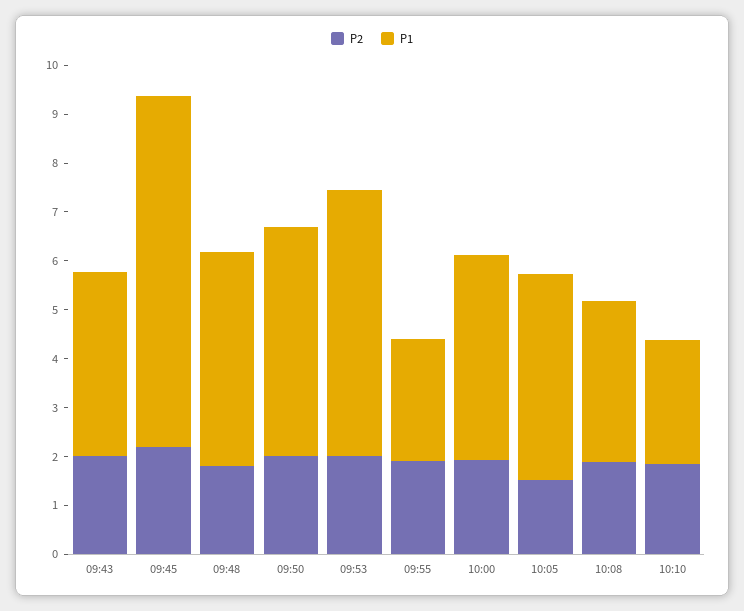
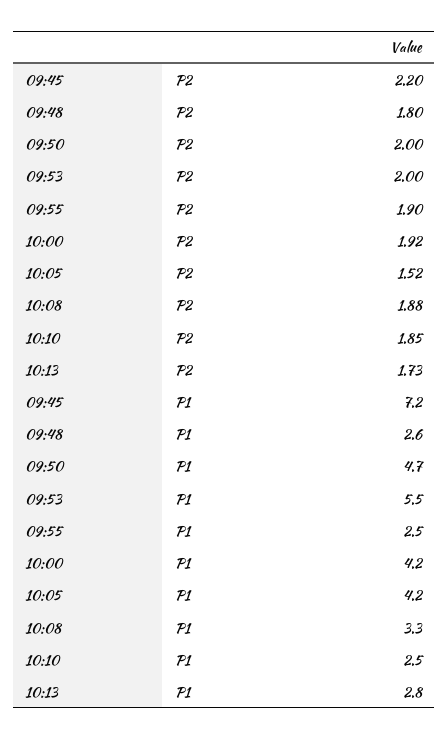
P2, 09:43: 2 -> none
P1, 09:43: 3.8 -> none
P1, 09:48: 4.4 -> 2.6
P2, 10:13: none -> 1.73
P1, 10:13: none -> 2.8

